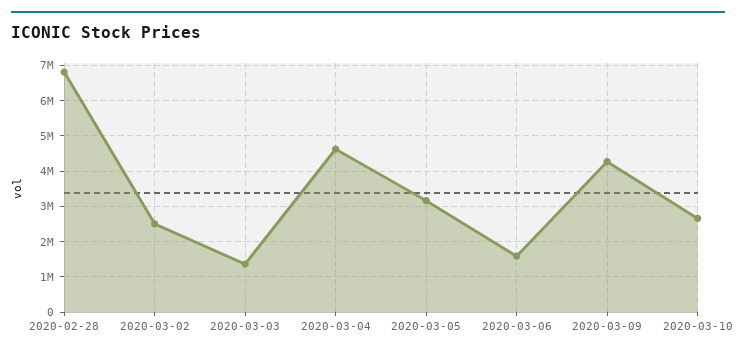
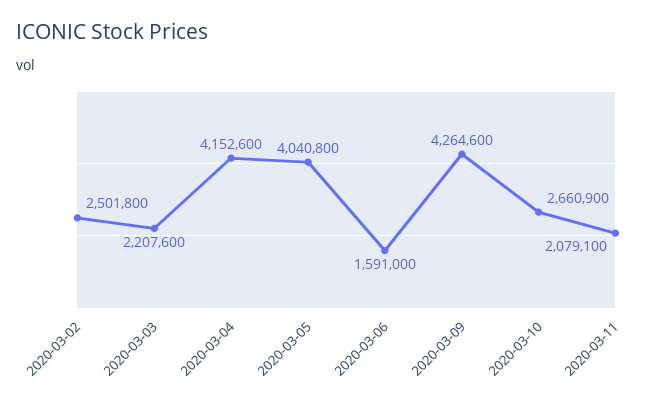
2020-02-28: 6800000 -> none
2020-03-03: 1400000 -> 2207600
2020-03-04: 4600000 -> 4152600
2020-03-05: 3200000 -> 4040800
2020-03-11: none -> 2079100

